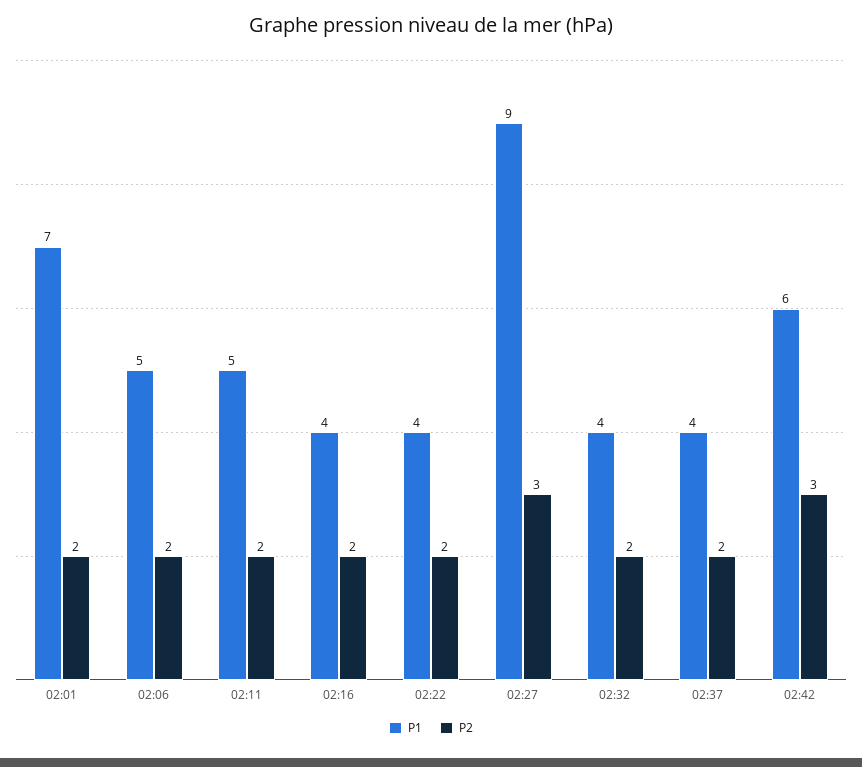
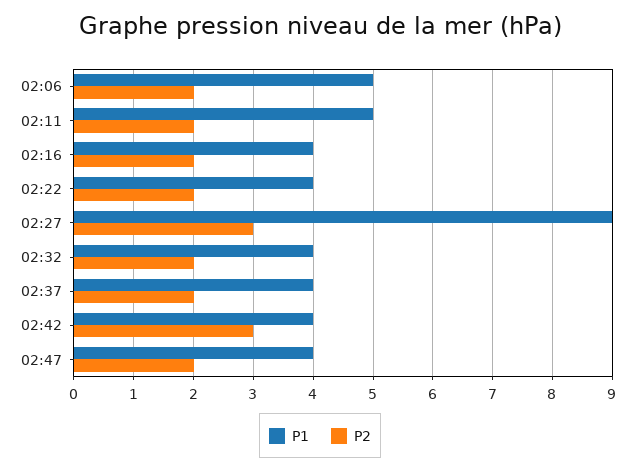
P1, 02:01: 7 -> none
P2, 02:01: 2 -> none
P1, 02:42: 6 -> 4
P1, 02:47: none -> 4
P2, 02:47: none -> 2

